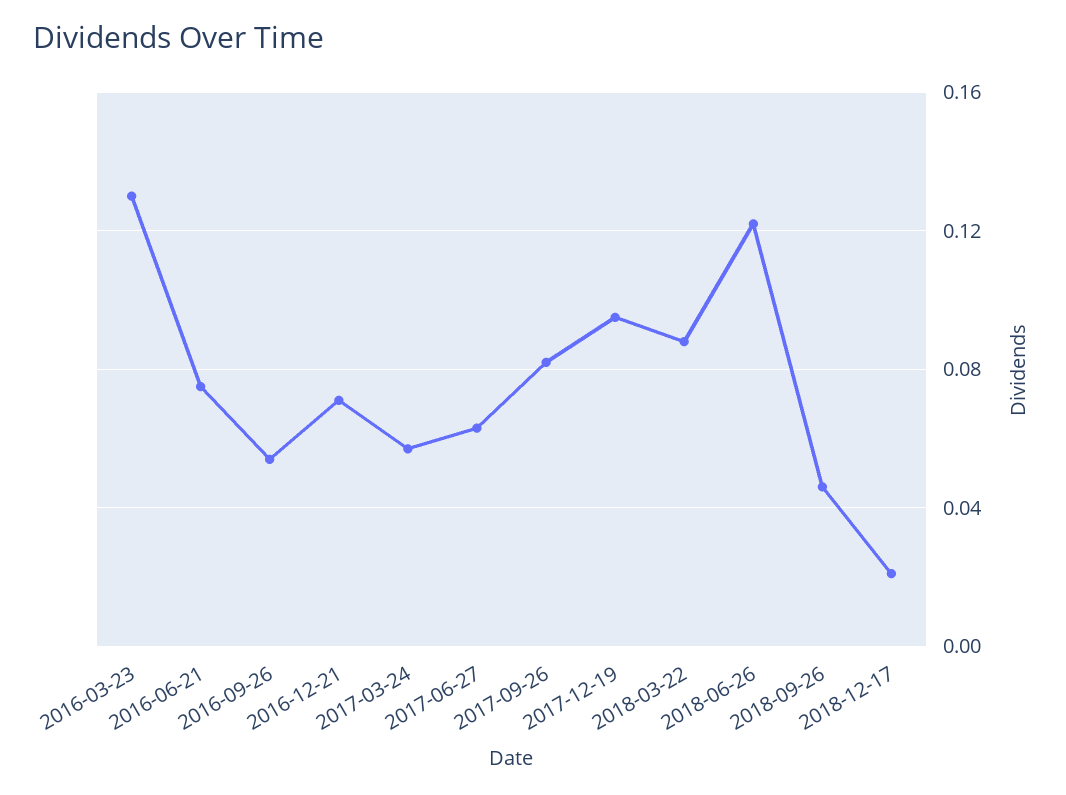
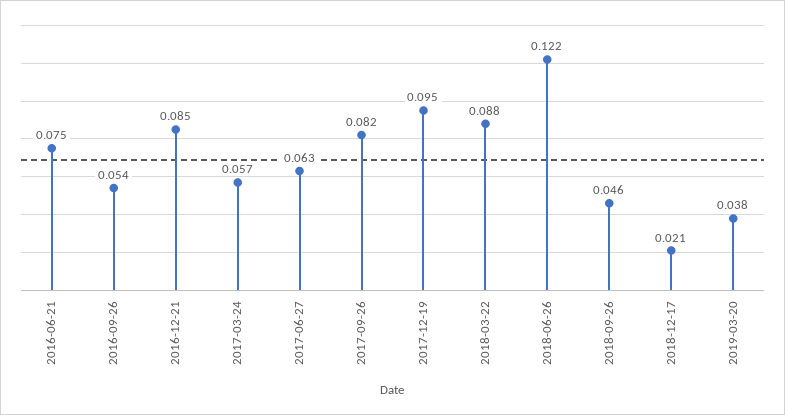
2016-03-23: 0.13 -> none
2016-12-21: 0.07 -> 0.085
2019-03-20: none -> 0.038

